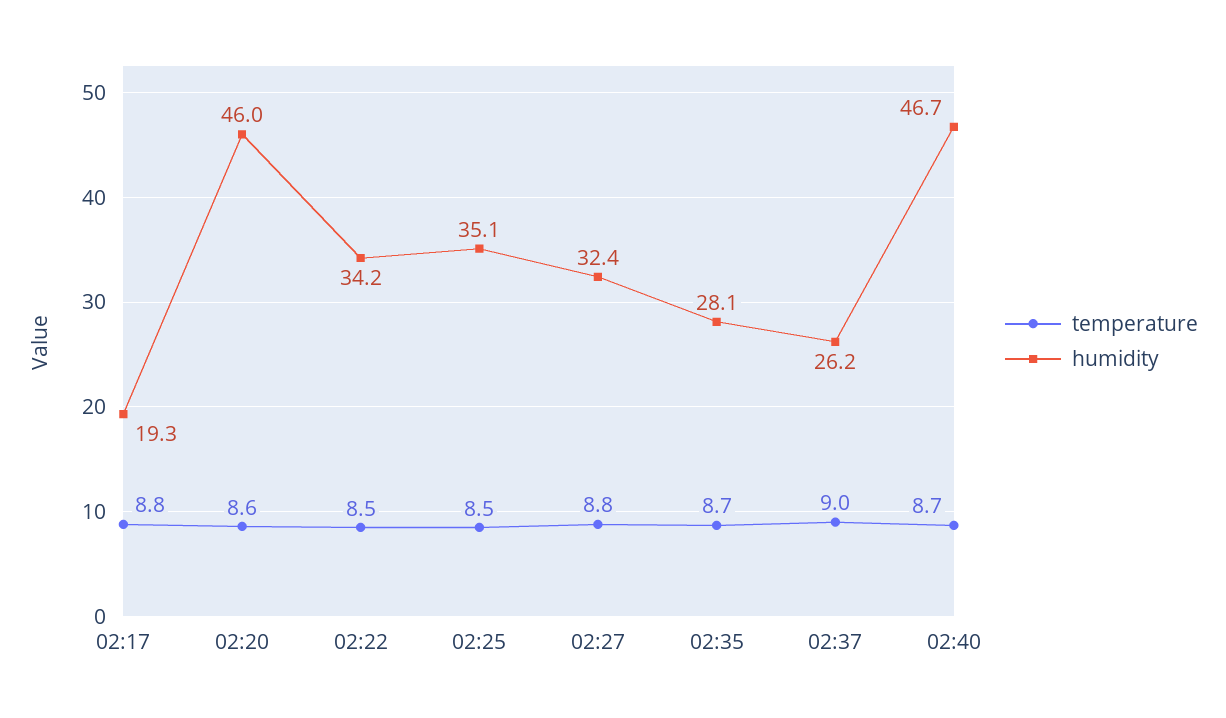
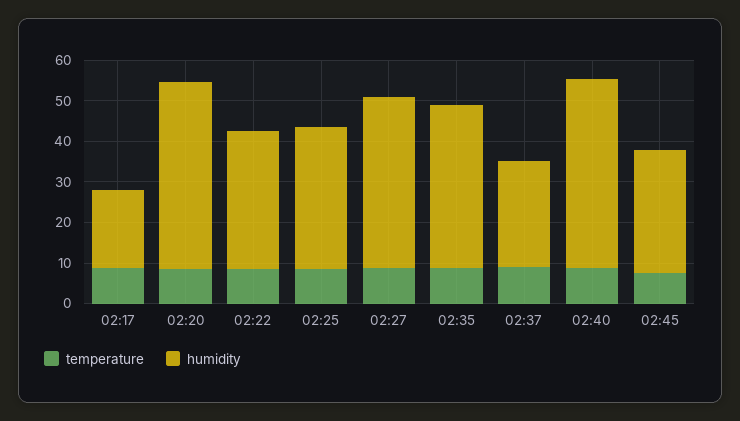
humidity, 02:27: 32.4 -> 42
humidity, 02:35: 28.1 -> 40
temperature, 02:45: none -> 8
humidity, 02:45: none -> 30

